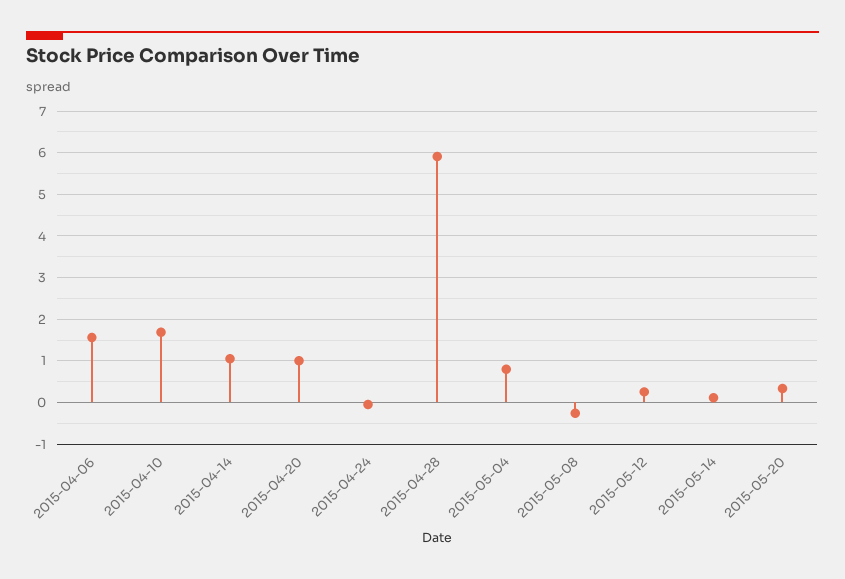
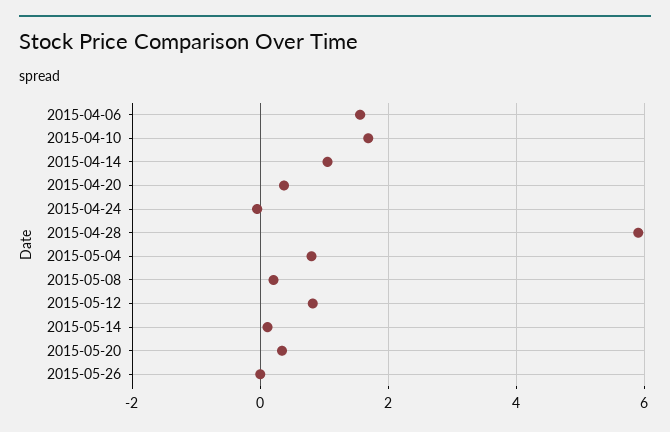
2015-04-20: 1 -> 0.4
2015-05-08: -0.2 -> 0.2
2015-05-12: 0.2 -> 0.8
2015-05-26: none -> 0

